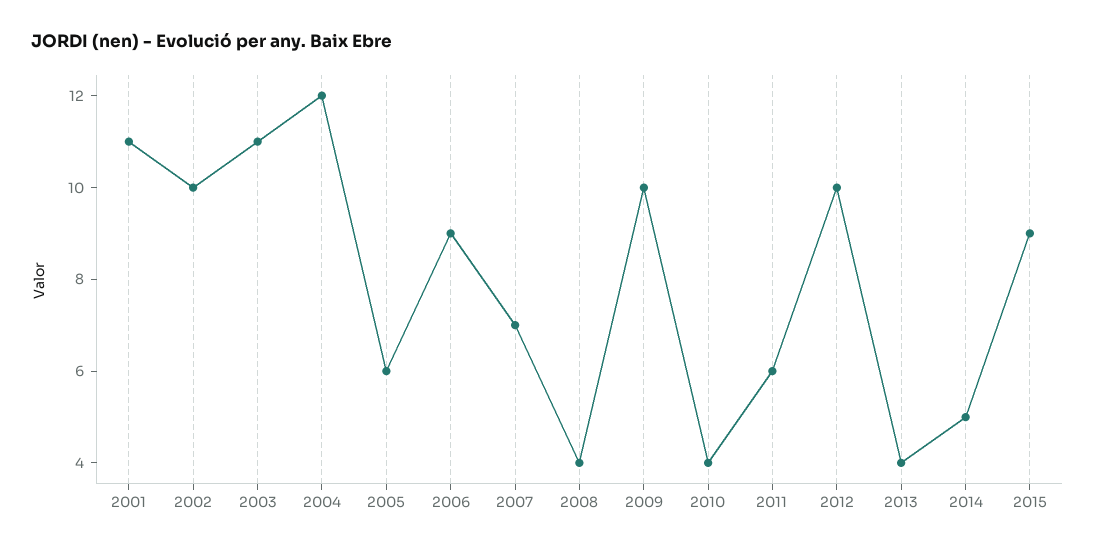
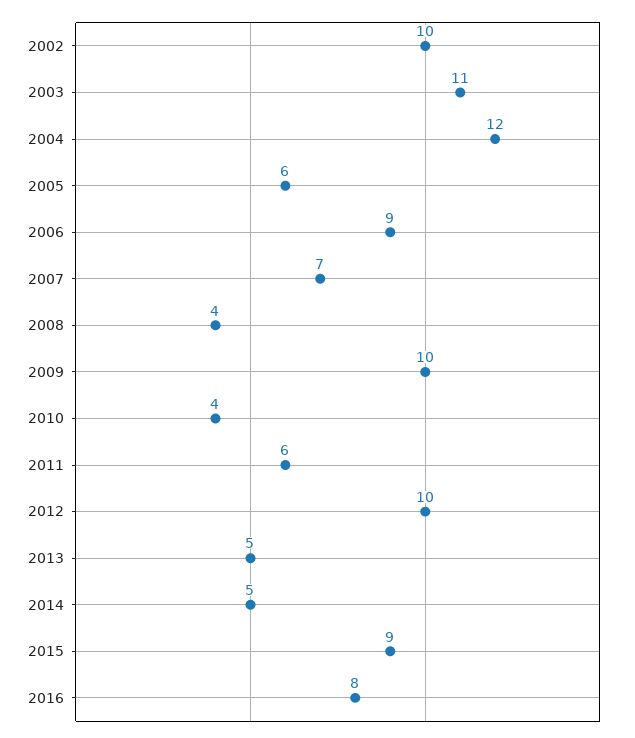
2001: 11 -> none
2013: 4 -> 5
2016: none -> 8

